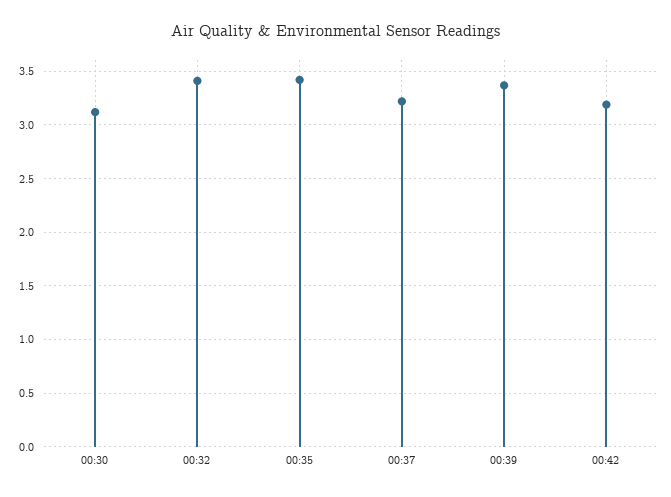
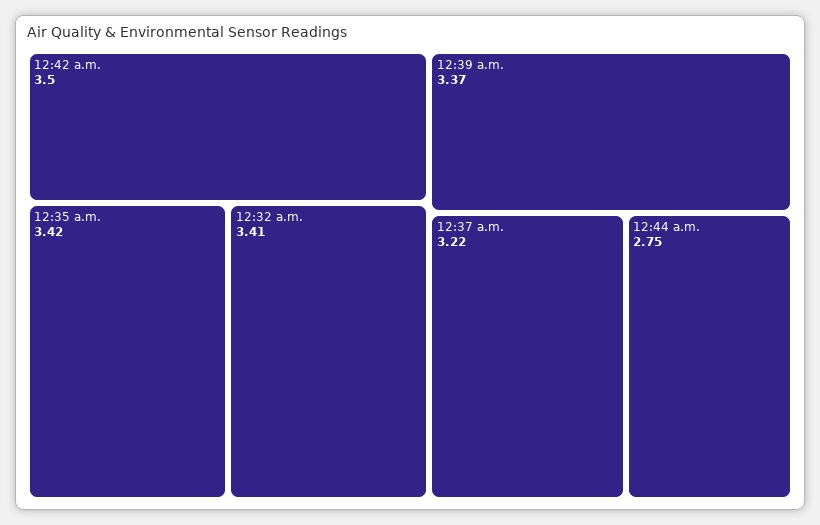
00:30: 3.1 -> none
00:42: 3.2 -> 3.5
12:44 a.m.: none -> 2.75

